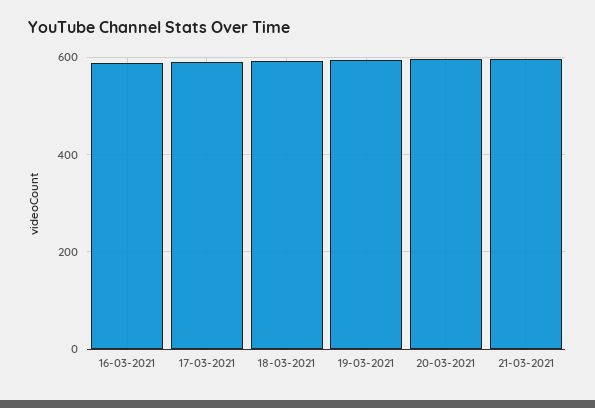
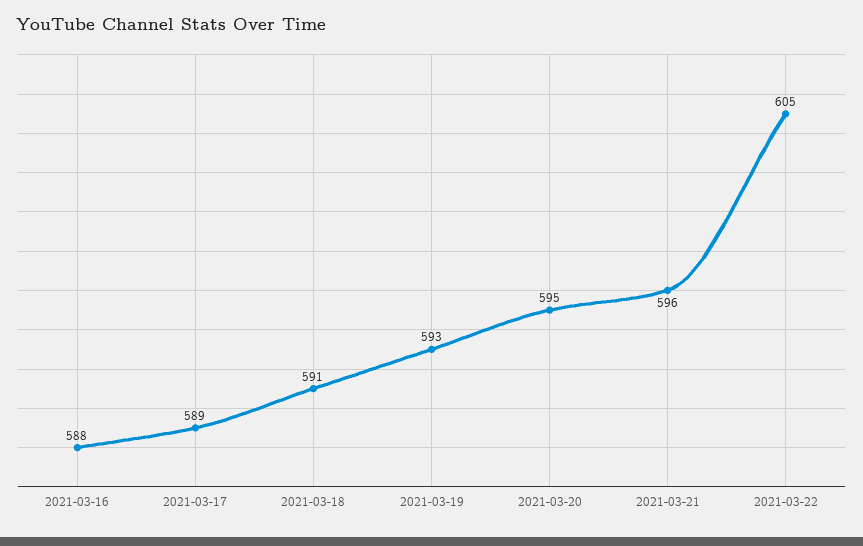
2021-03-22: none -> 605

